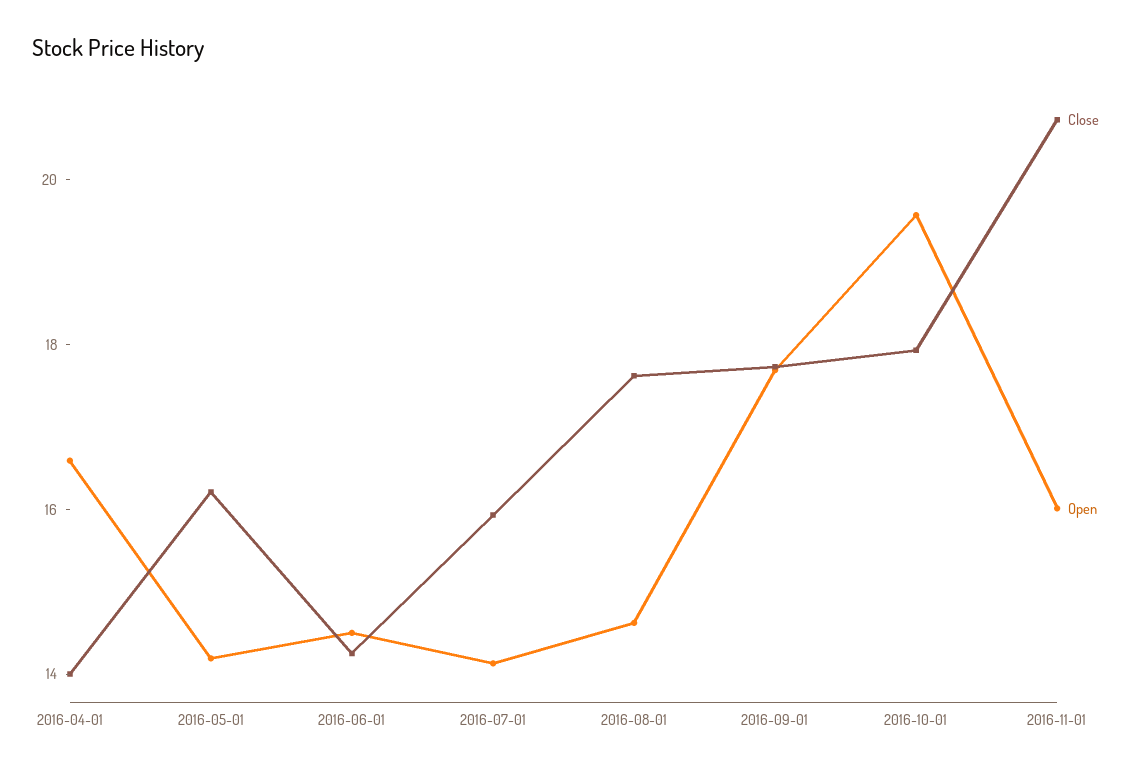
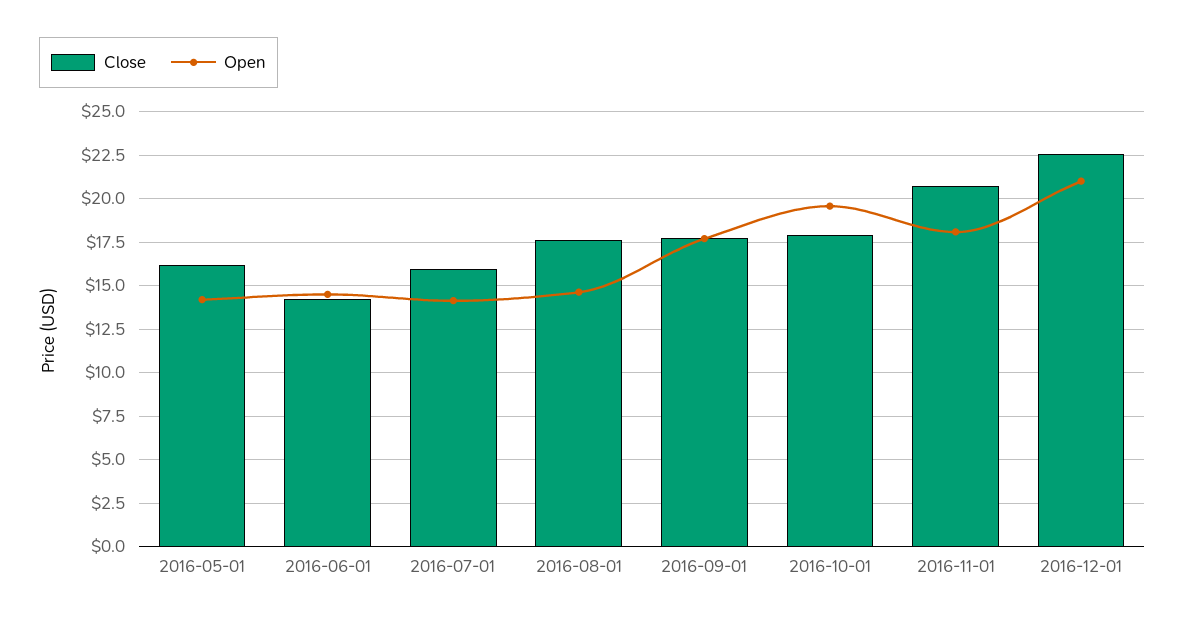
Close, 2016-04-01: 14 -> none
Open, 2016-04-01: 16.5 -> none
Open, 2016-11-01: 16 -> 18
Close, 2016-12-01: none -> 22.5
Open, 2016-12-01: none -> 21

